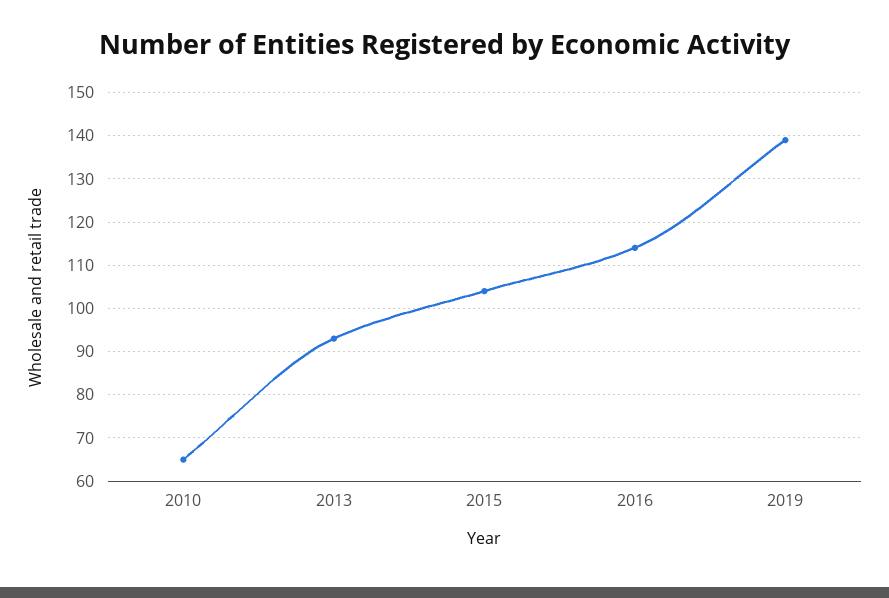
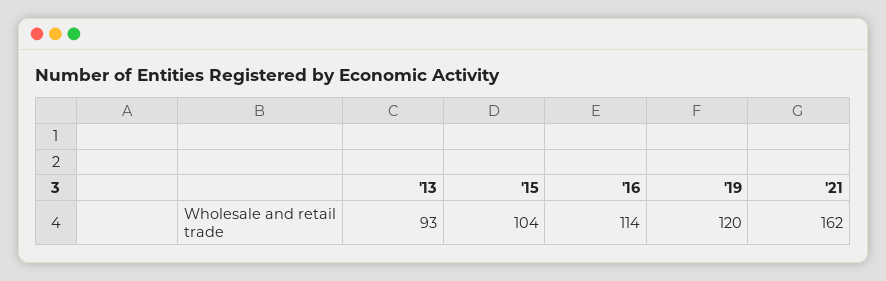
2010: 65 -> none
2019: 140 -> 120
'21: none -> 162

